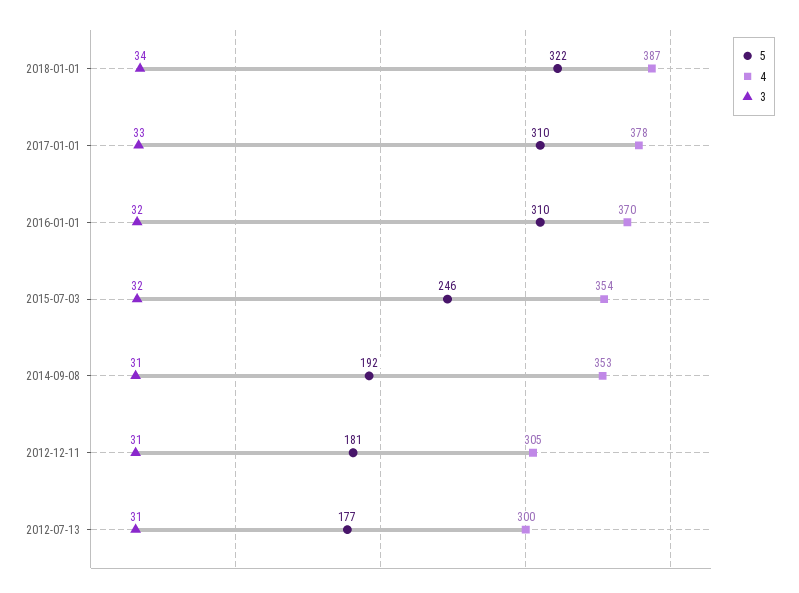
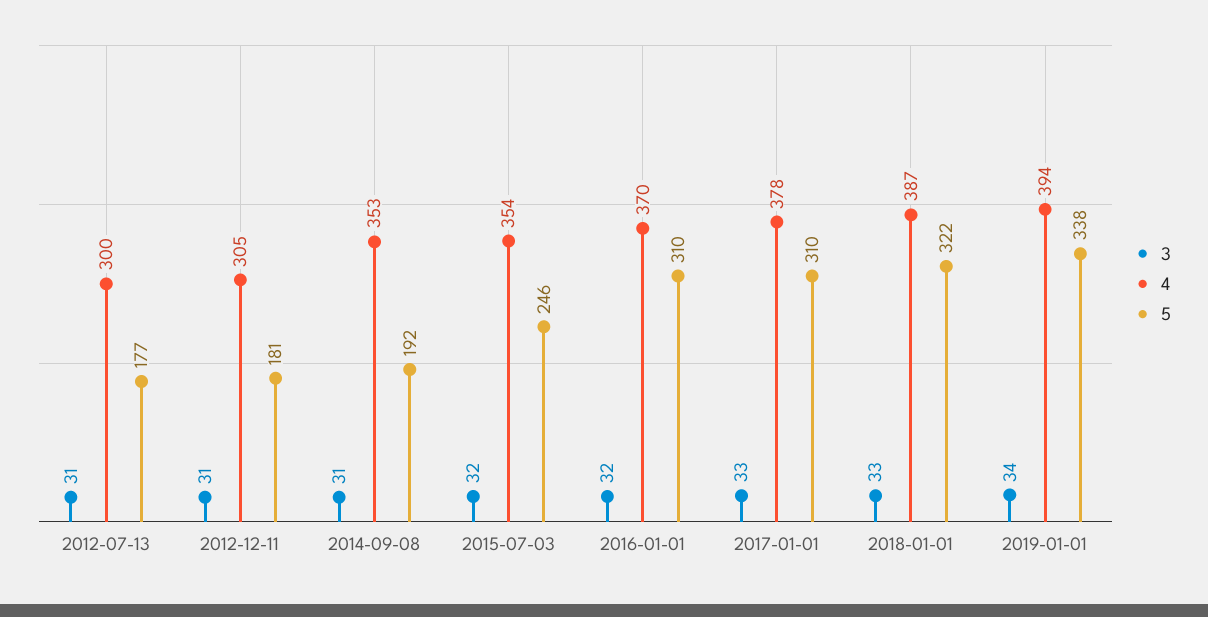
3, 2018-01-01: 34 -> 33
3, 2019-01-01: none -> 34
4, 2019-01-01: none -> 394
5, 2019-01-01: none -> 338

